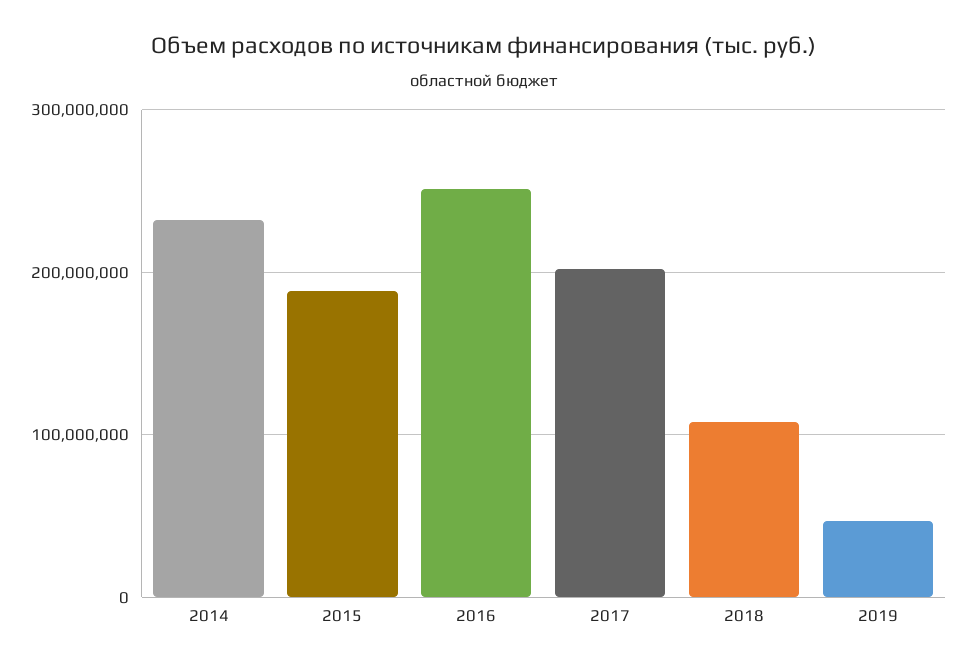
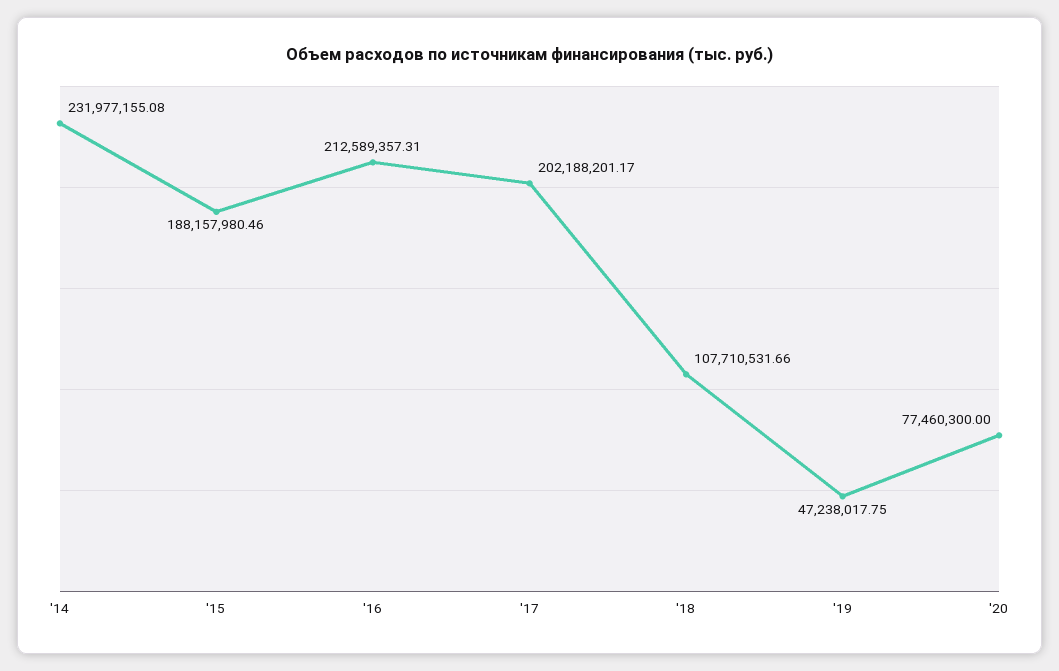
2016: 250000000 -> 212589357.31
'20: none -> 77460300

